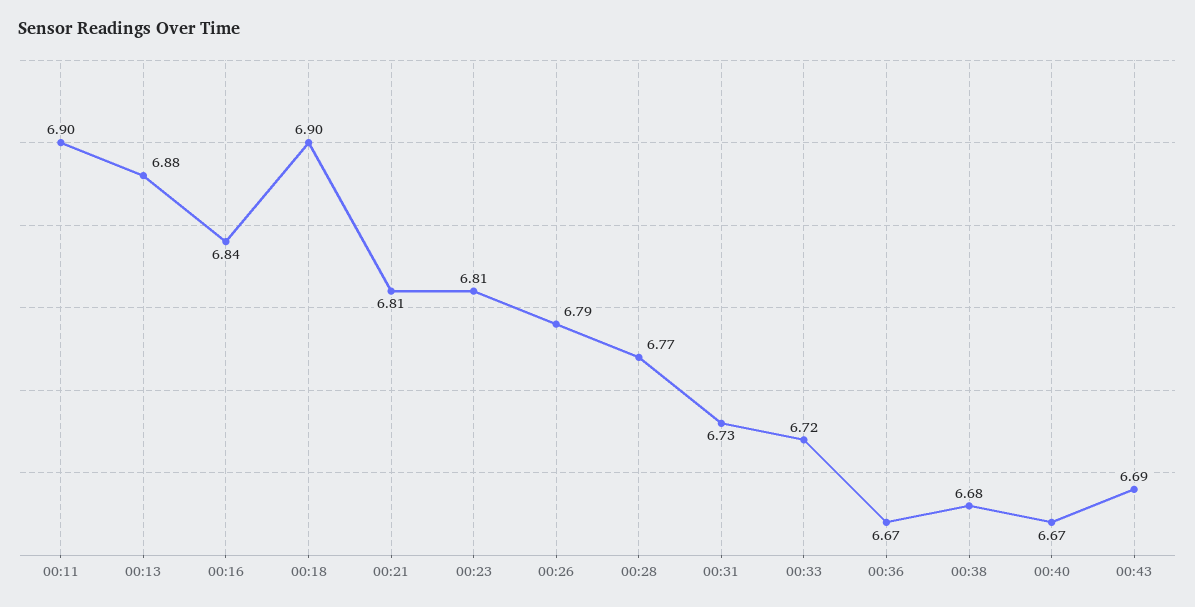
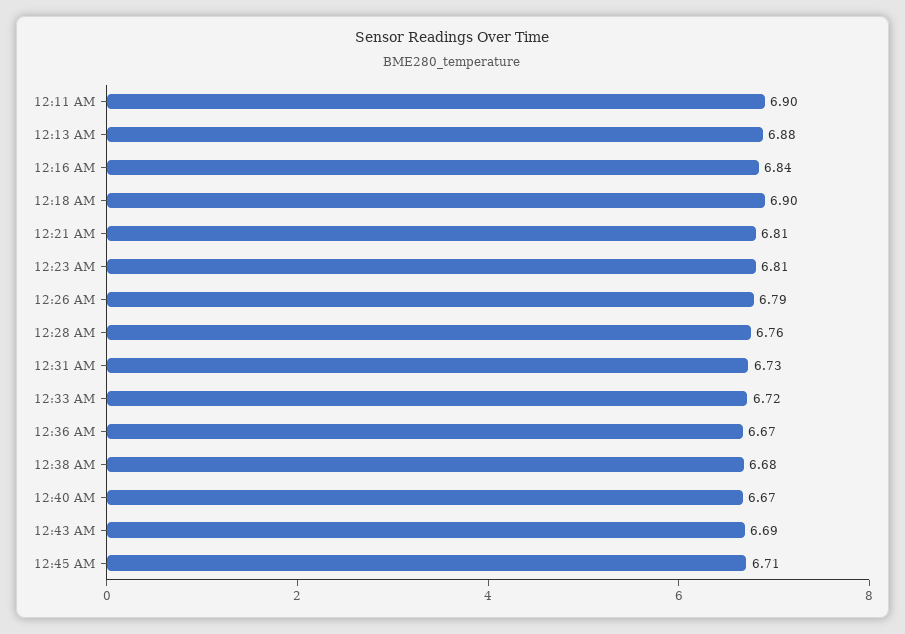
00:28: 6.77 -> 6.76
12:45 AM: none -> 6.71

